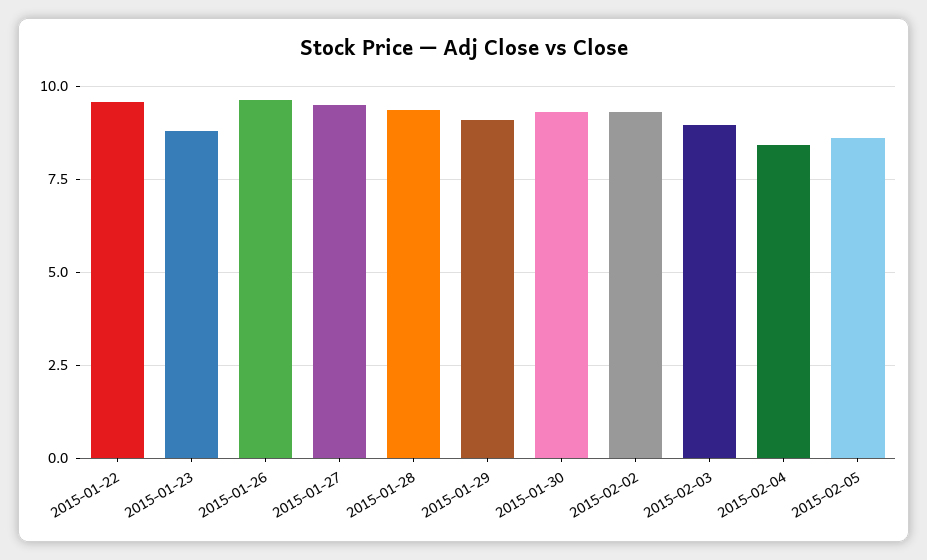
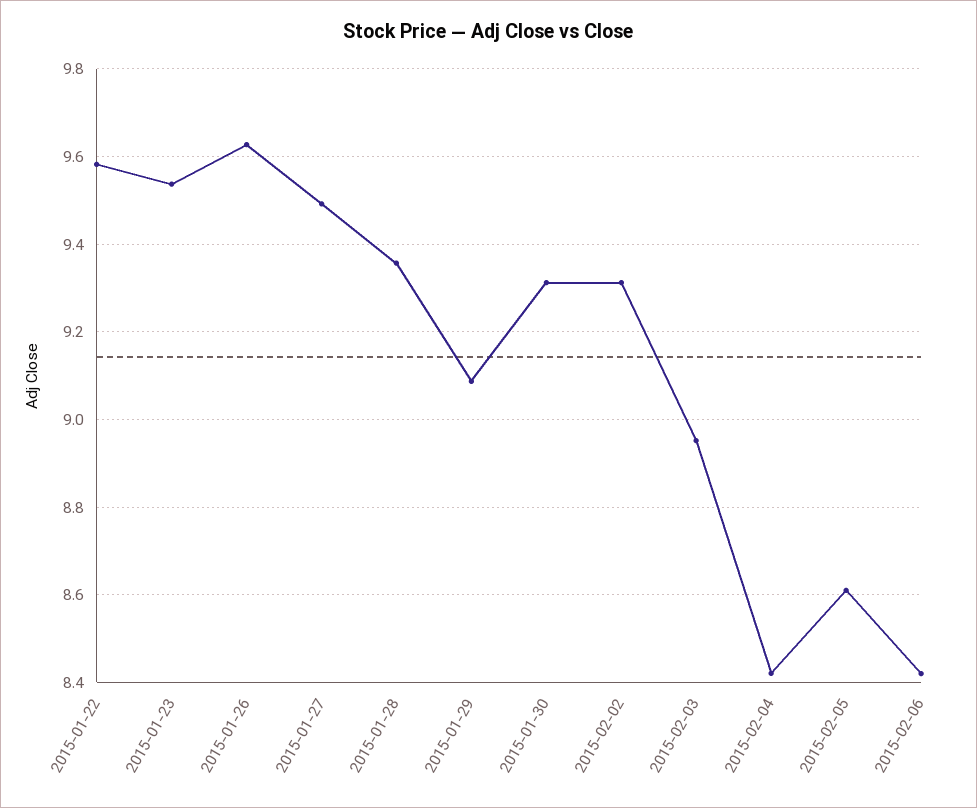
2015-01-23: 8.75 -> 9.54
2015-02-06: none -> 8.42

